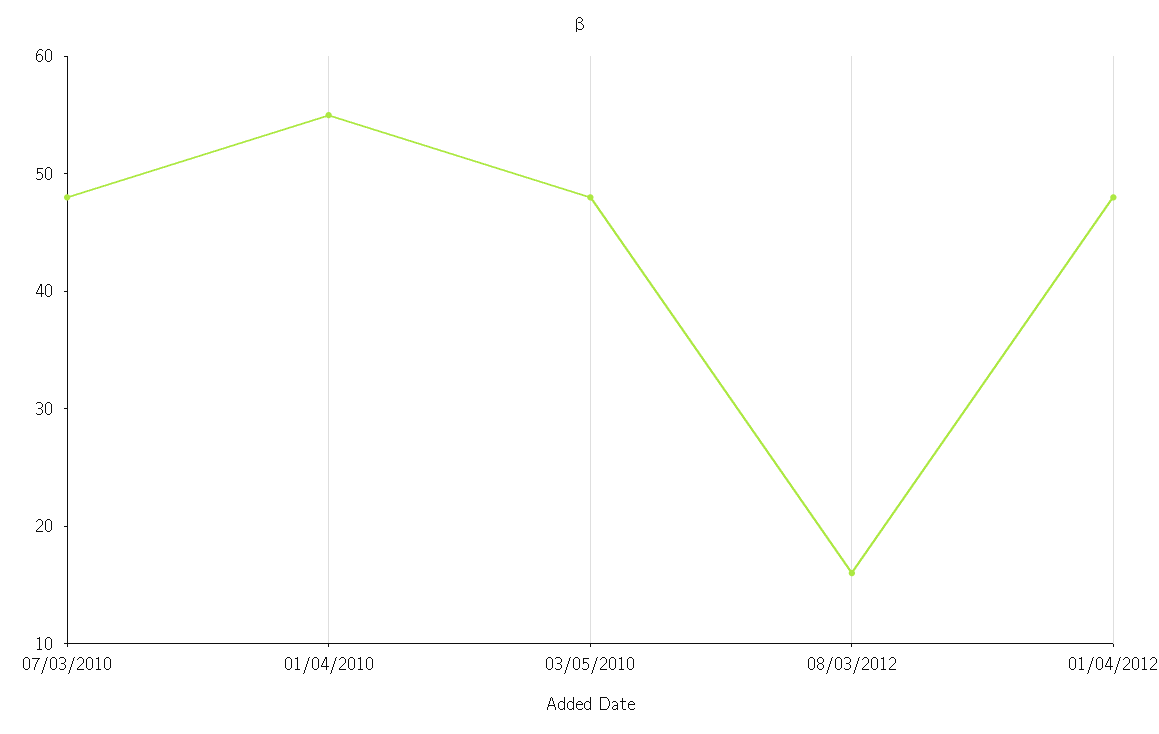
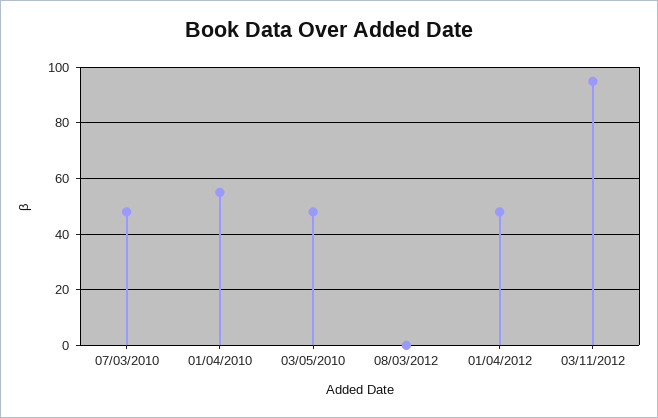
08/03/2012: 16 -> 0
03/11/2012: none -> 95

